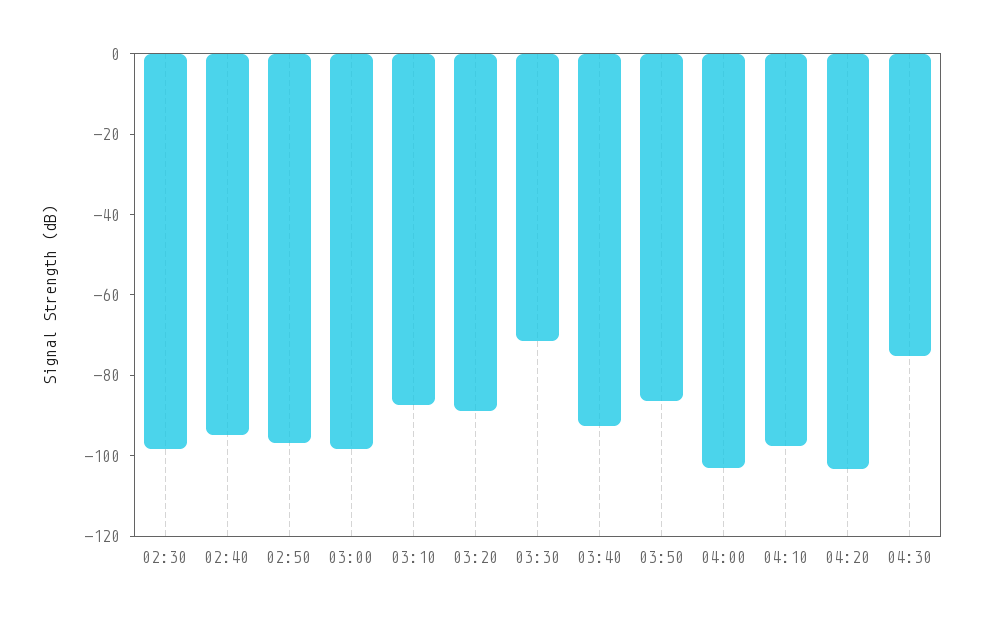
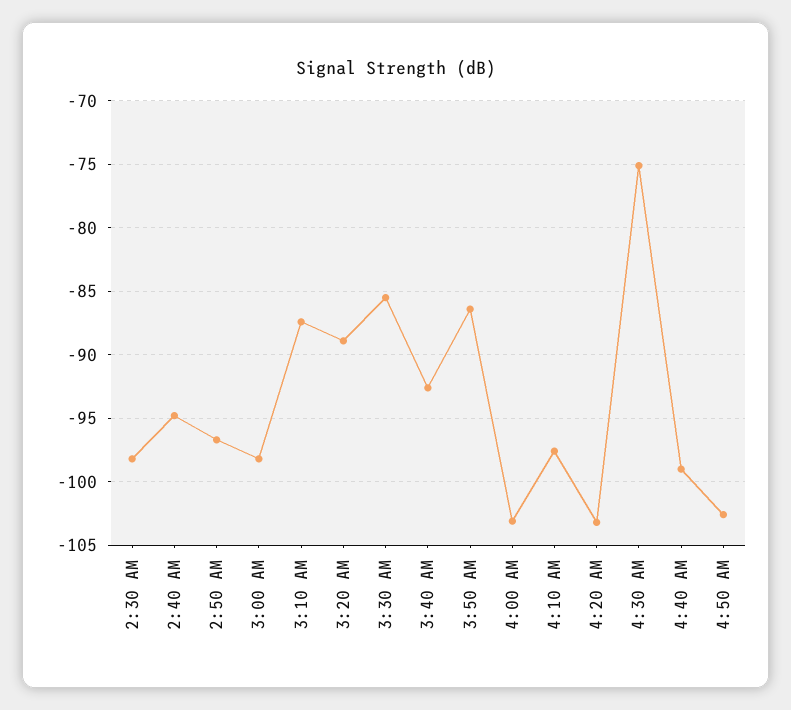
03:30: -70 -> -85.5
4:40 AM: none -> -99
4:50 AM: none -> -102.5

